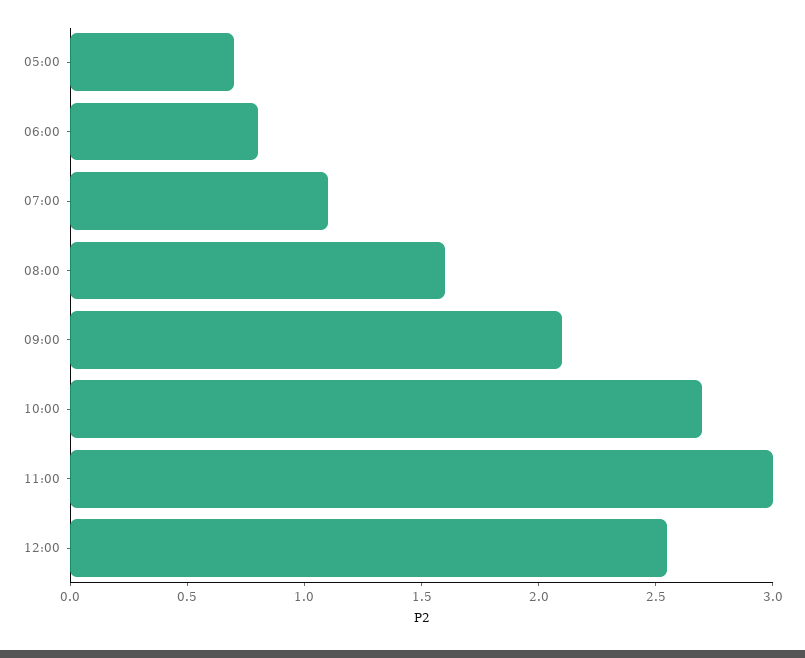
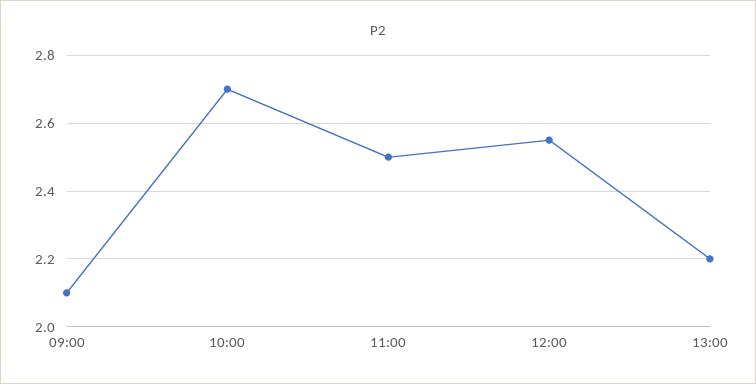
05:00: 0.7 -> none
06:00: 0.8 -> none
07:00: 1.1 -> none
08:00: 1.6 -> none
11:00: 3 -> 2.5
13:00: none -> 2.2

